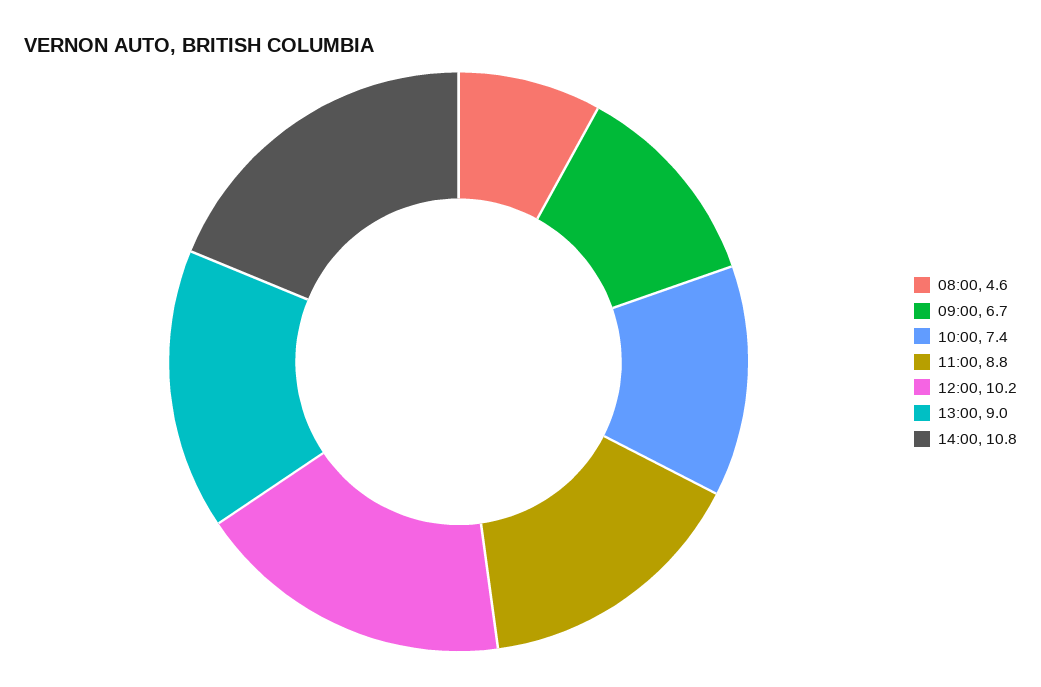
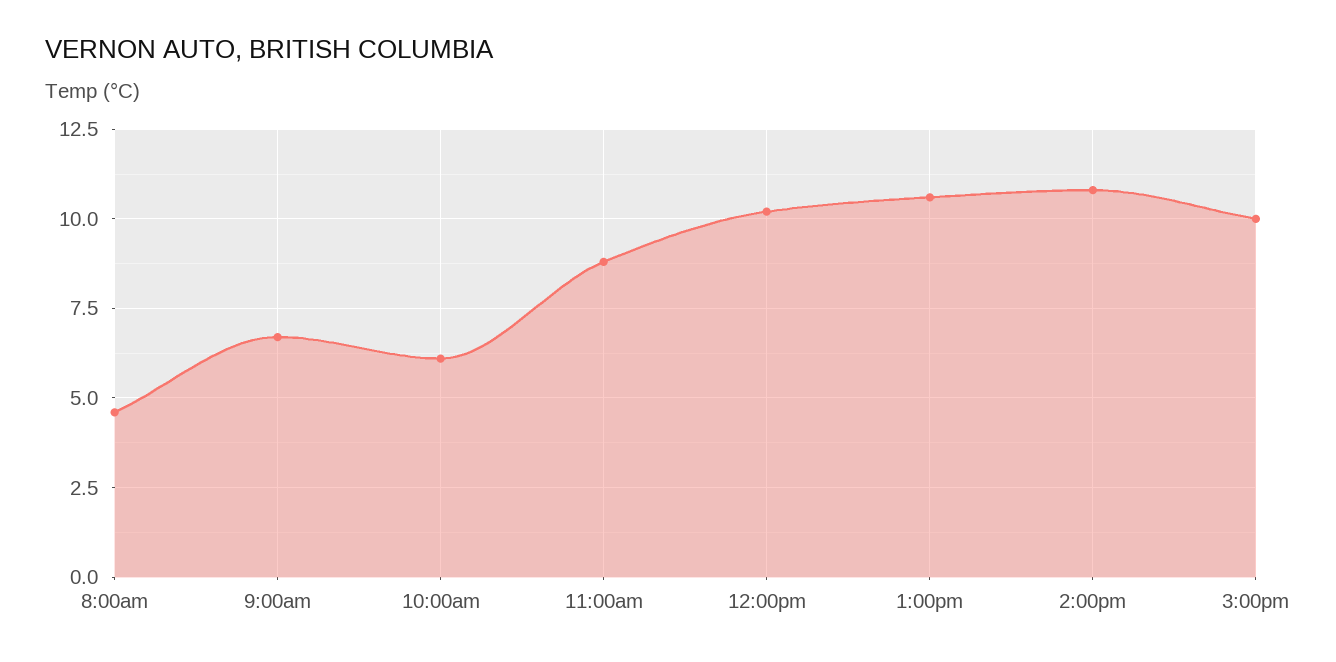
10:00: 7.4 -> 6
13:00: 9 -> 10.5
3:00pm: none -> 10

